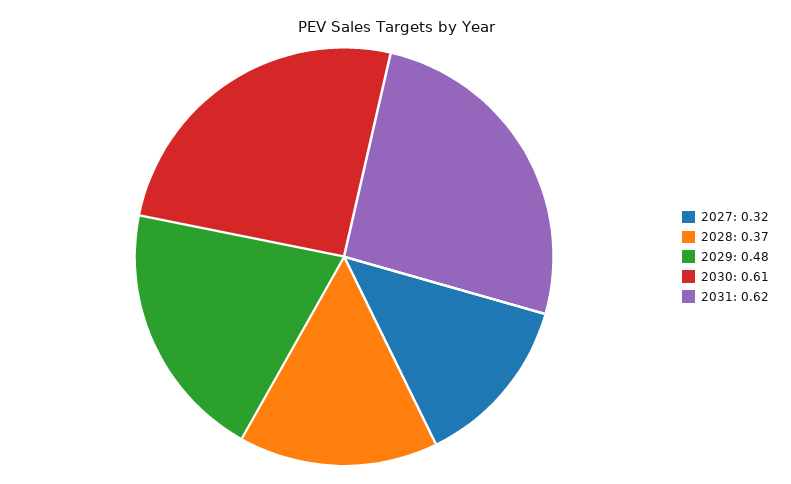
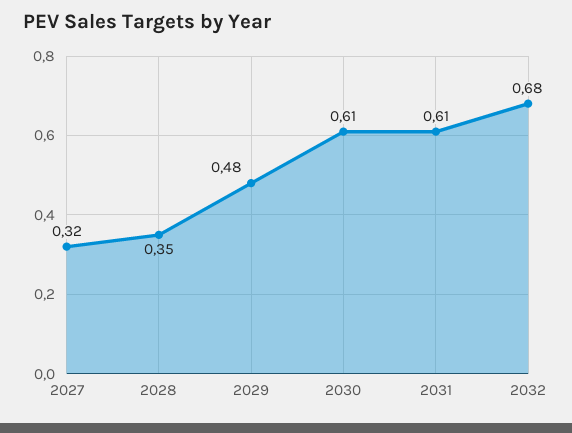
2028: 0.37 -> 0.35
2031: 0.62 -> 0.61
2032: none -> 0.68

